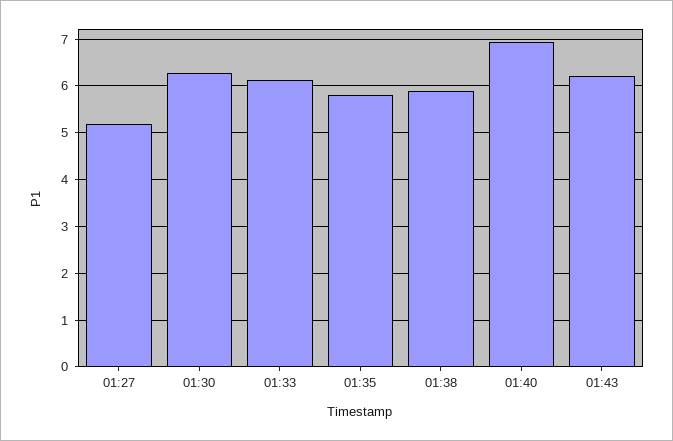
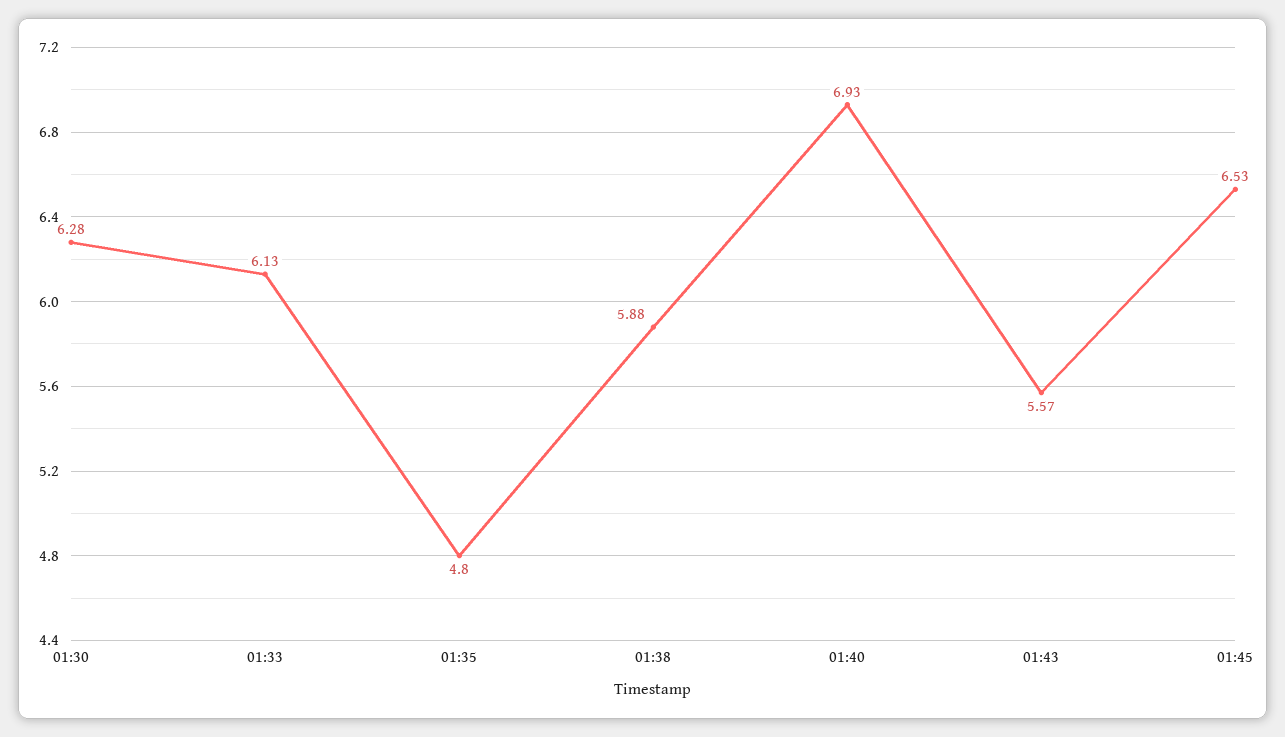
01:27: 5.2 -> none
01:35: 5.8 -> 4.8
01:43: 6.2 -> 5.57
01:45: none -> 6.53

